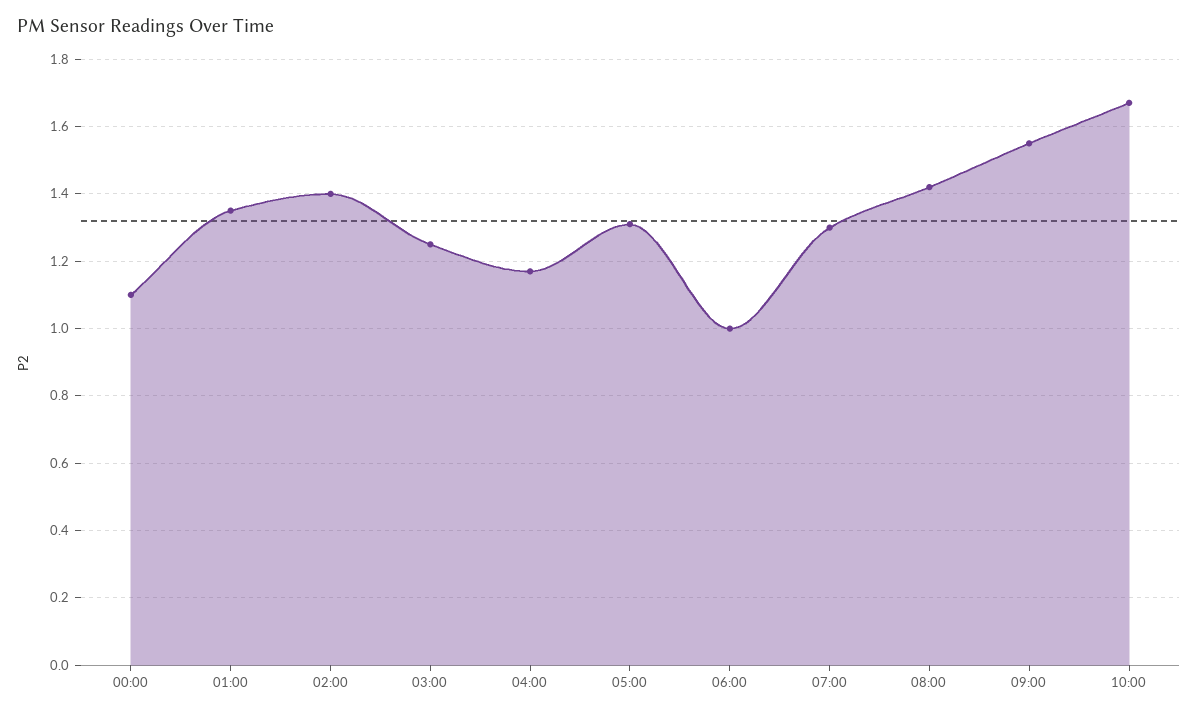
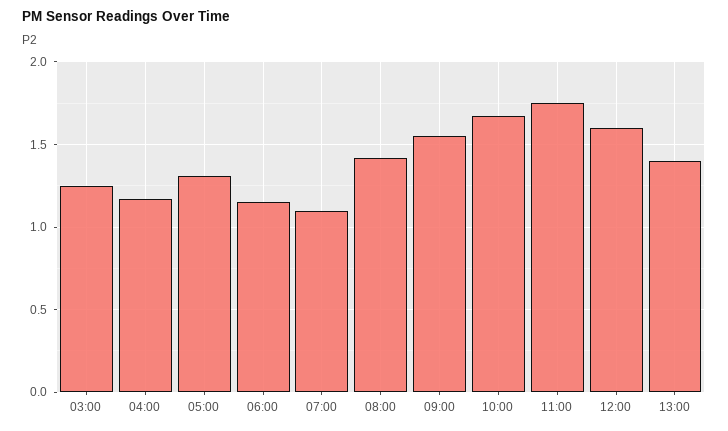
00:00: 1.1 -> none
01:00: 1.35 -> none
02:00: 1.4 -> none
06:00: 1 -> 1.15
07:00: 1.3 -> 1.1
11:00: none -> 1.75
12:00: none -> 1.6
13:00: none -> 1.4

